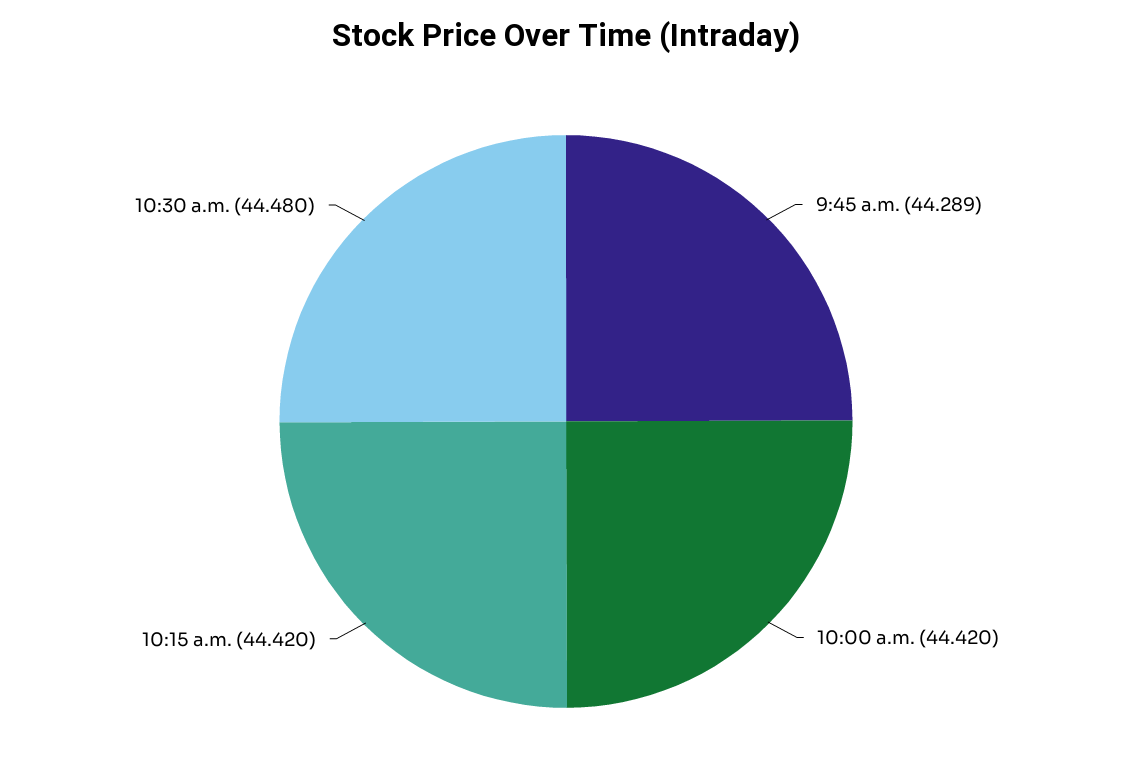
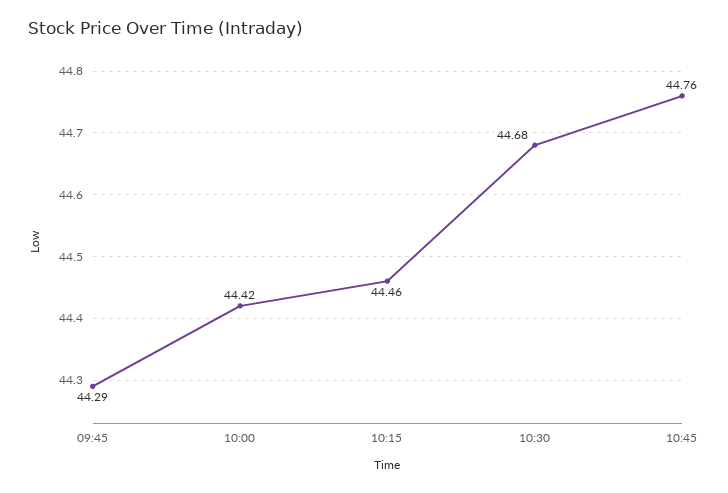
10:15 a.m.: 44.42 -> 44.46
10:30 a.m.: 44.48 -> 44.68
10:45: none -> 44.76

